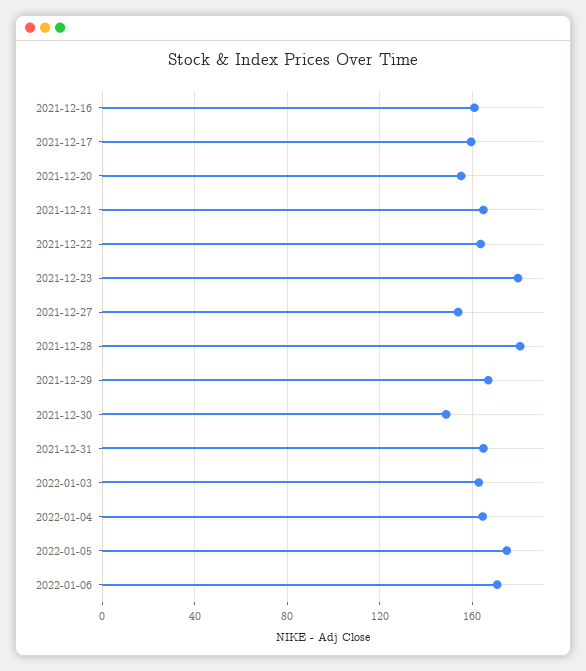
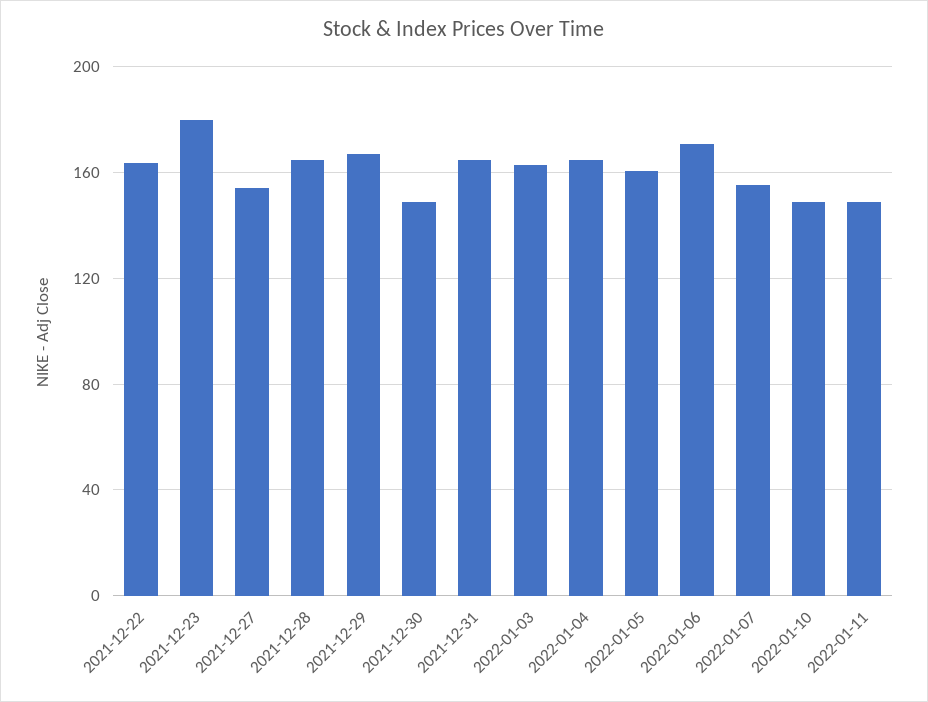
2021-12-16: 160 -> none
2021-12-17: 160 -> none
2021-12-20: 155 -> none
2021-12-21: 165 -> none
2021-12-28: 180 -> 165
2022-01-05: 175 -> 160
2022-01-07: none -> 155
2022-01-10: none -> 150
2022-01-11: none -> 150

